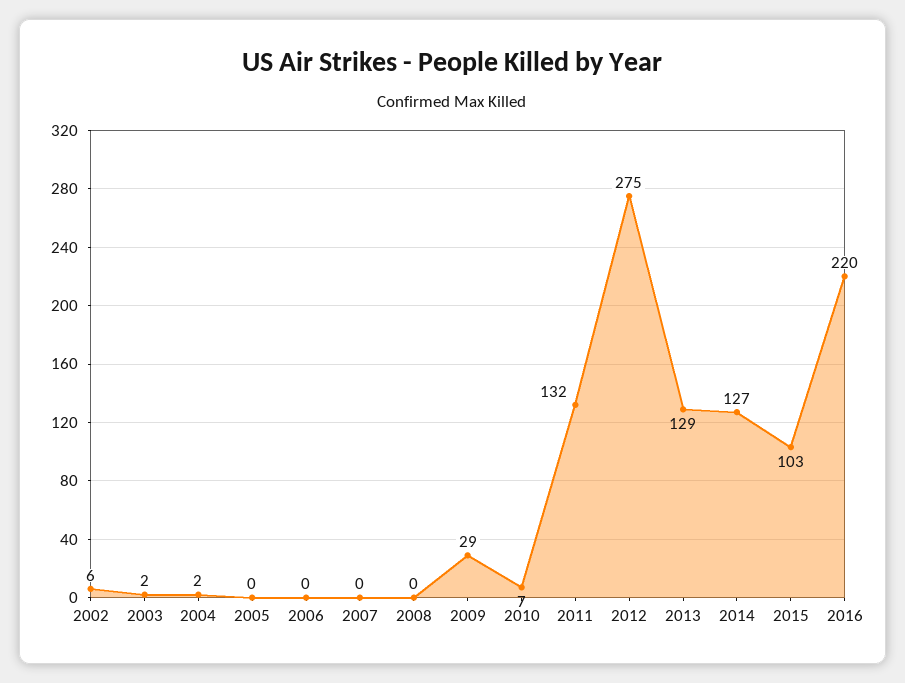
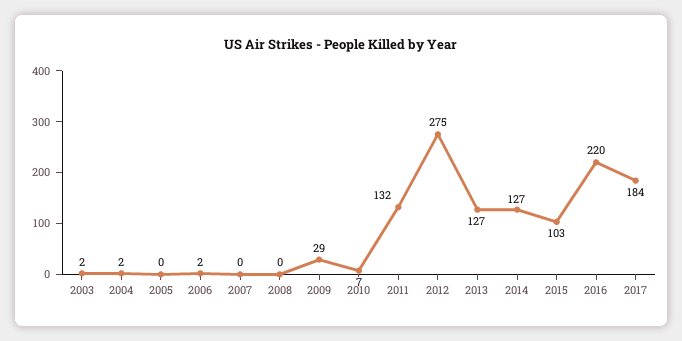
2002: 6 -> none
2006: 0 -> 2
2013: 129 -> 127
2017: none -> 184

